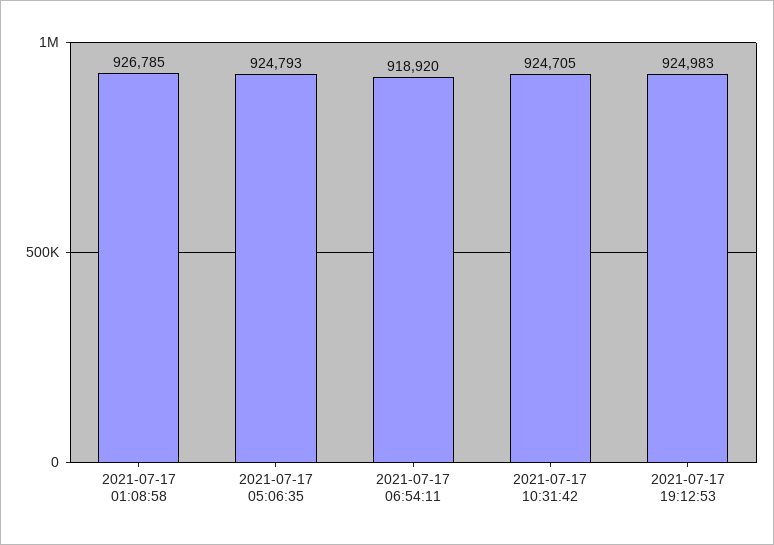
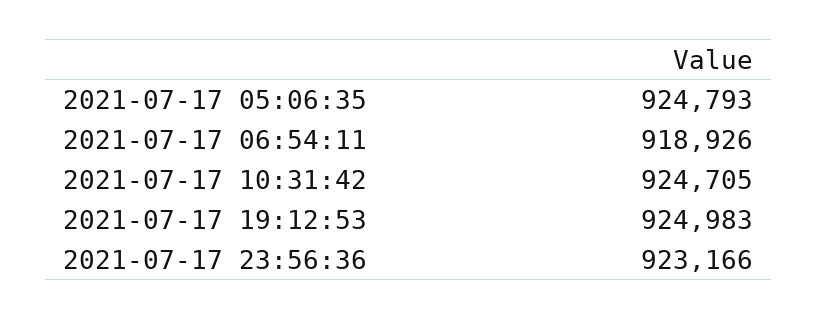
2021-07-17 01:08:58: 926785 -> none
2021-07-17 06:54:11: 918920 -> 918926
2021-07-17 23:56:36: none -> 923166

